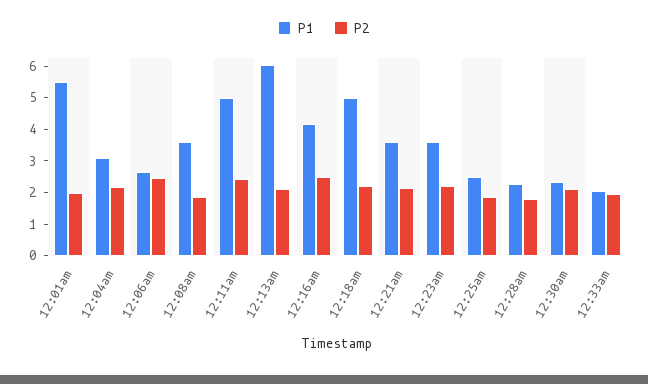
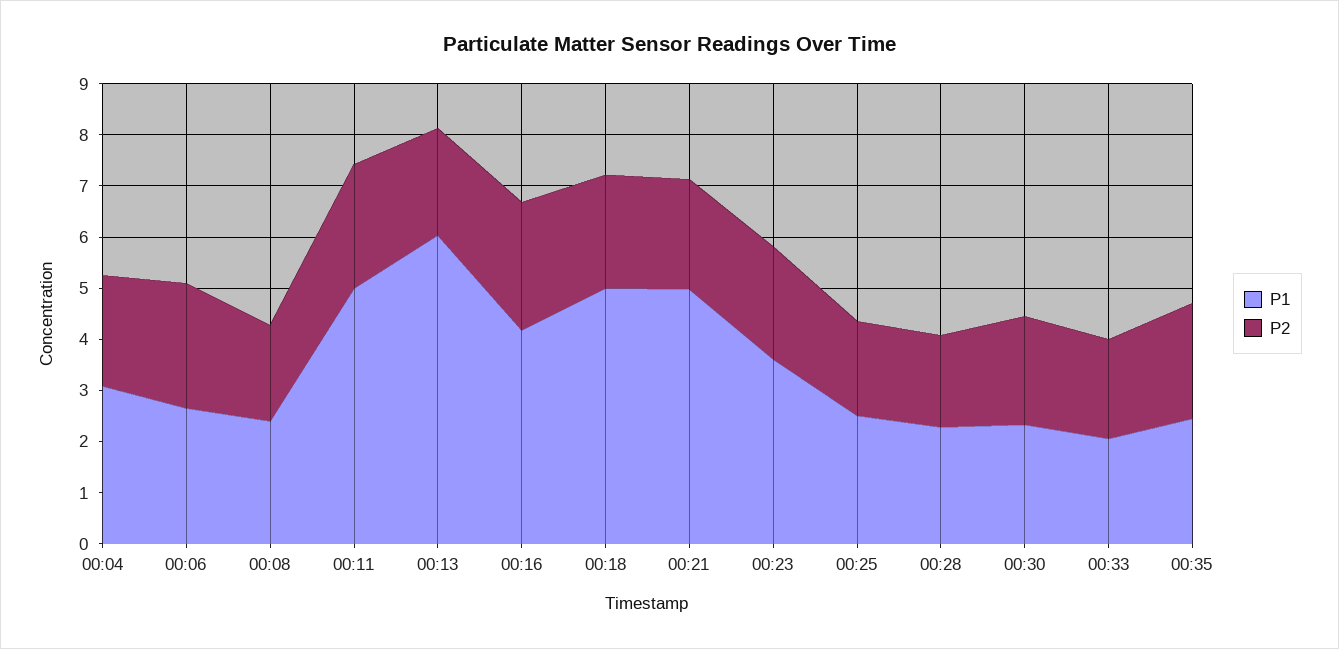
P1, 12:01am: 5.5 -> none
P2, 12:01am: 2 -> none
P1, 12:08am: 3.5 -> 2.4
P1, 12:21am: 3.5 -> 5
P1, 00:35: none -> 2.4
P2, 00:35: none -> 2.2

